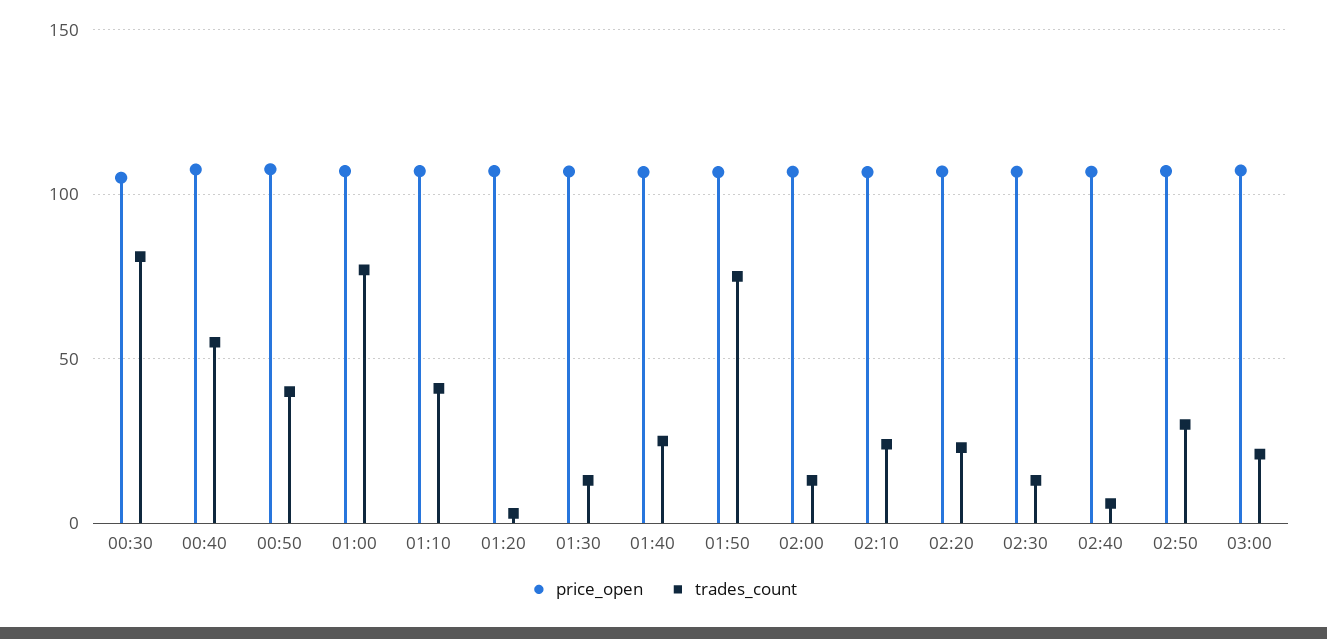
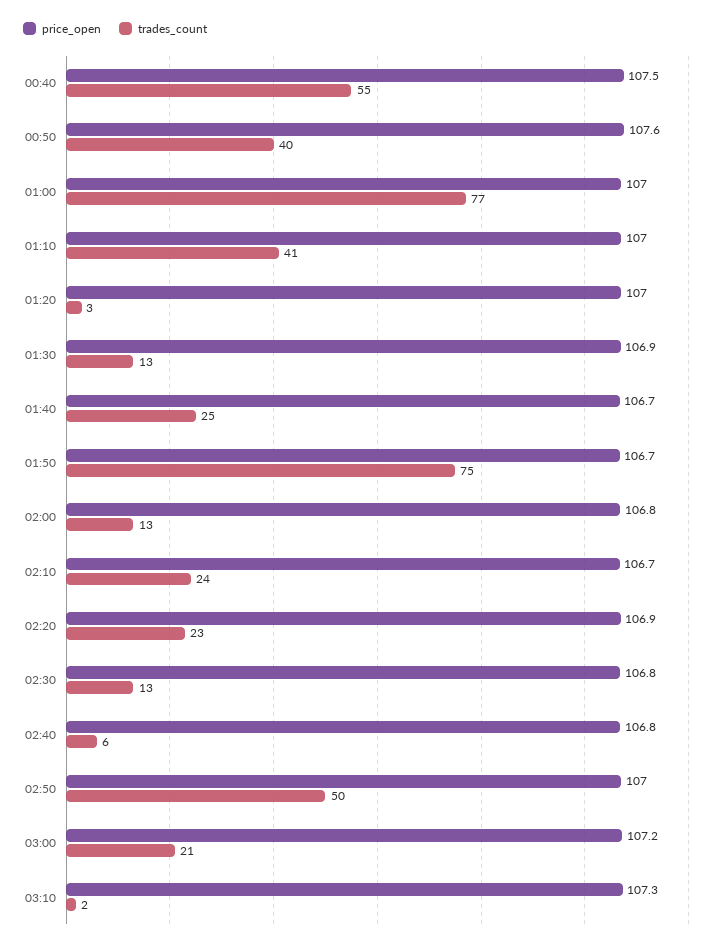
price_open, 00:30: 105 -> none
trades_count, 00:30: 80 -> none
trades_count, 02:50: 30 -> 50
price_open, 03:10: none -> 107.3
trades_count, 03:10: none -> 2

